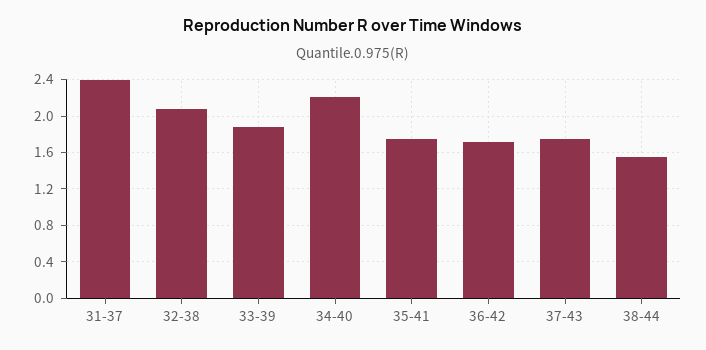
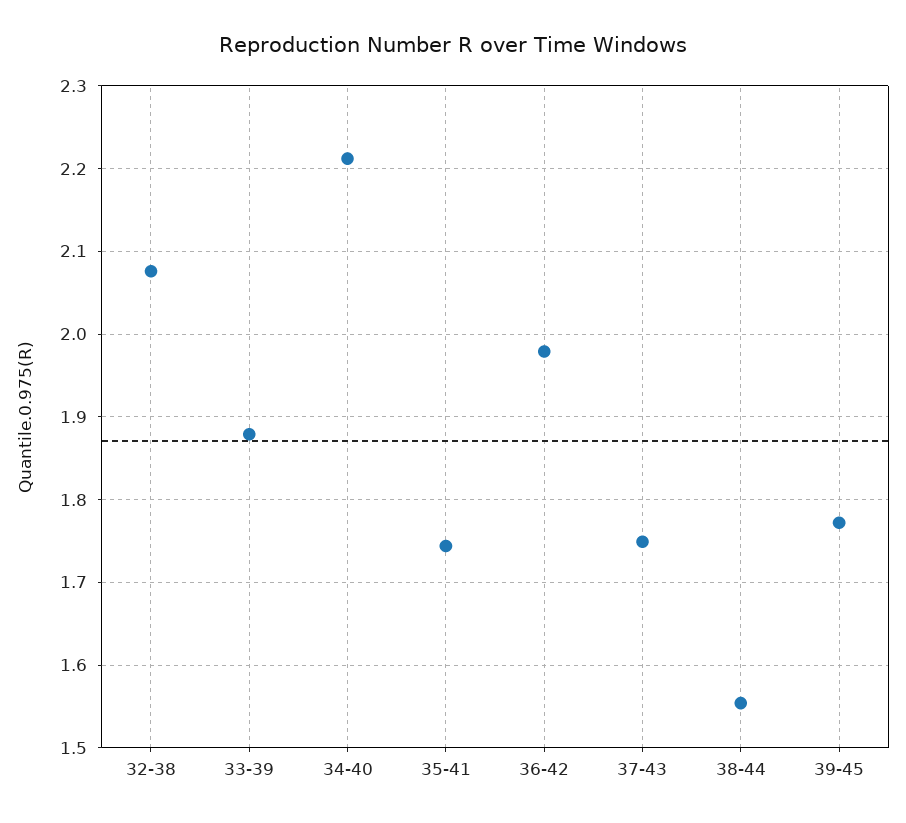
31-37: 2.4 -> none
36-42: 1.7 -> 1.98
39-45: none -> 1.77

